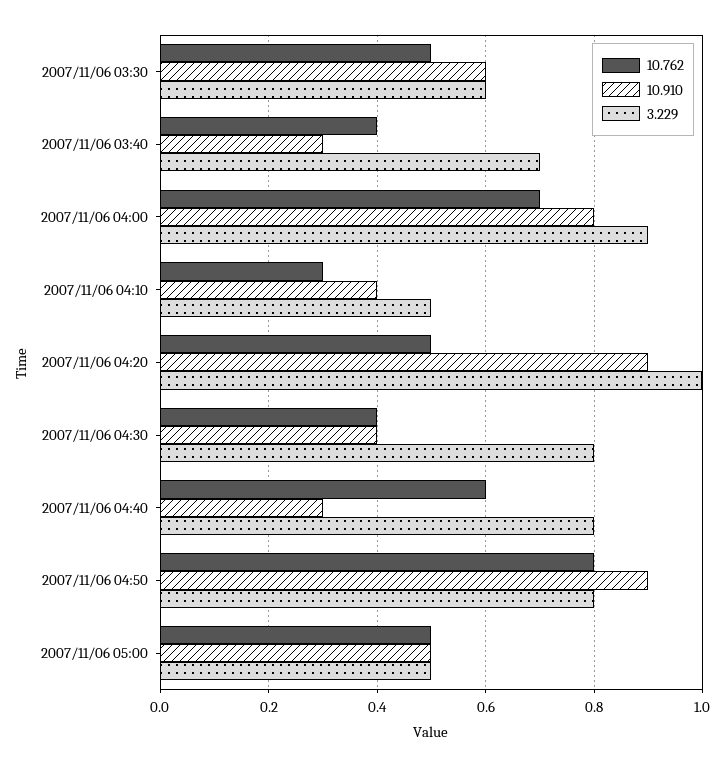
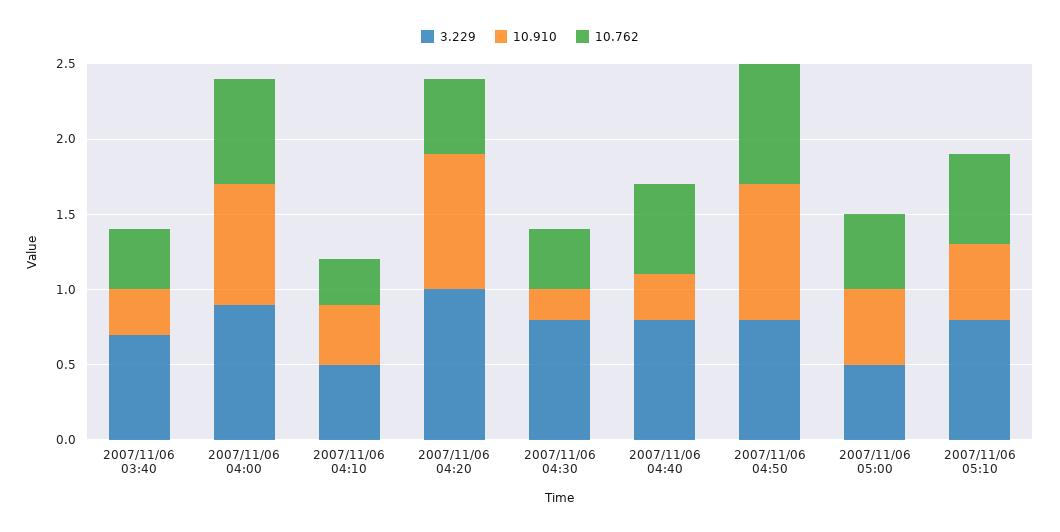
10.762, 2007/11/06 03:30: 0.5 -> none
10.910, 2007/11/06 03:30: 0.6 -> none
3.229, 2007/11/06 03:30: 0.6 -> none
10.910, 2007/11/06 04:30: 0.4 -> 0.2
3.229, 2007/11/06 05:10: none -> 0.8
10.910, 2007/11/06 05:10: none -> 0.5
10.762, 2007/11/06 05:10: none -> 0.6

